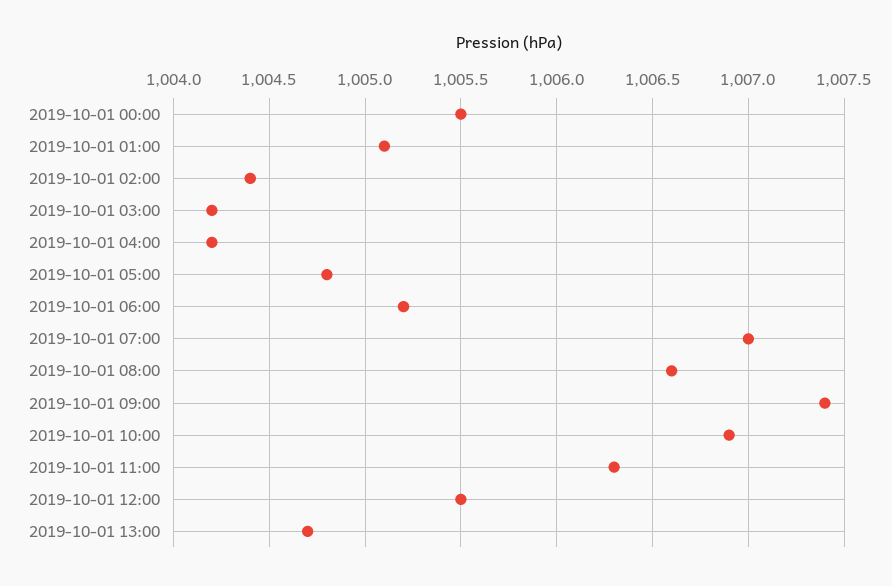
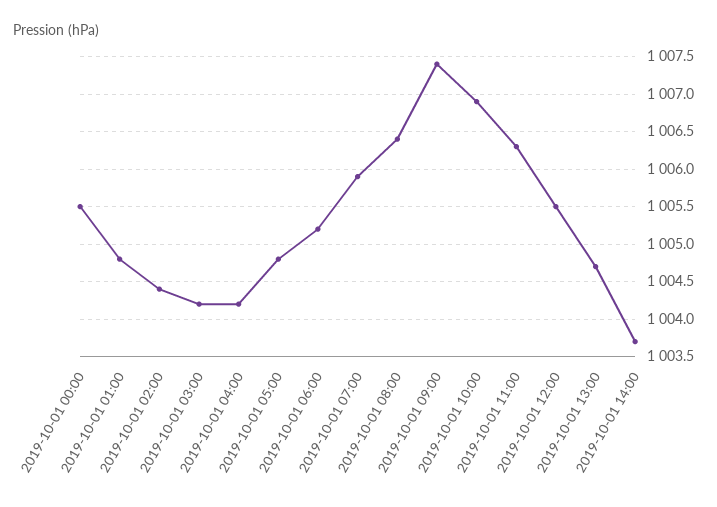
2019-10-01 01:00: 1005.1 -> 1004.8
2019-10-01 07:00: 1007 -> 1005.9
2019-10-01 08:00: 1006.6 -> 1006.4
2019-10-01 14:00: none -> 1003.7

